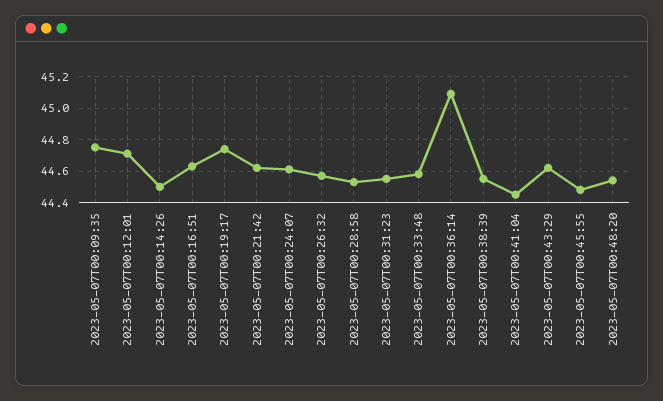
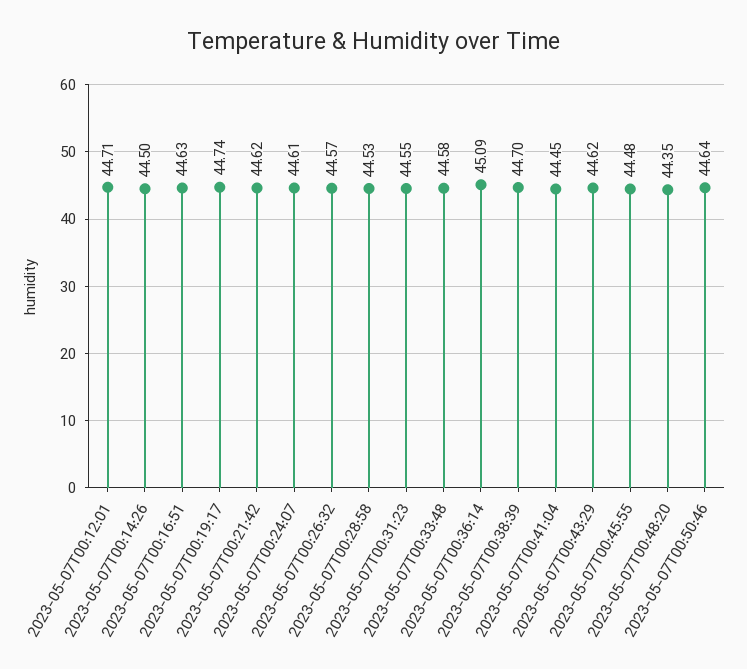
2023-05-07T00:09:35: 44.75 -> none
2023-05-07T00:38:39: 44.55 -> 44.7
2023-05-07T00:48:20: 44.55 -> 44.35
2023-05-07T00:50:46: none -> 44.64

